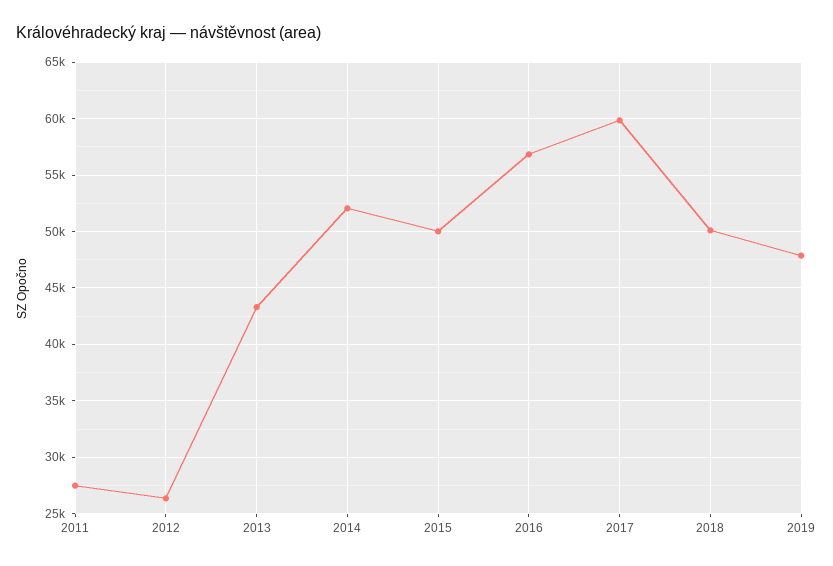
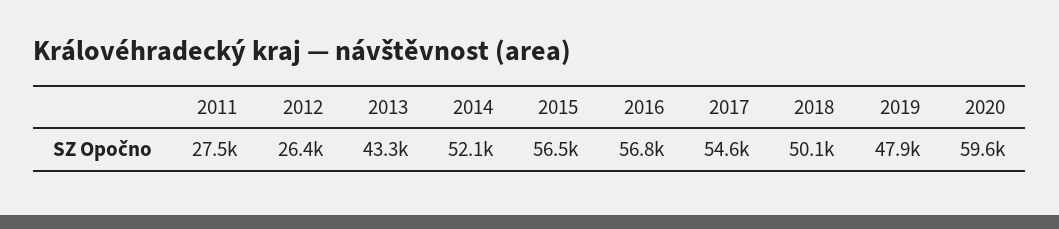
2015: 50000 -> 56500
2017: 60000 -> 54600
2020: none -> 59600

